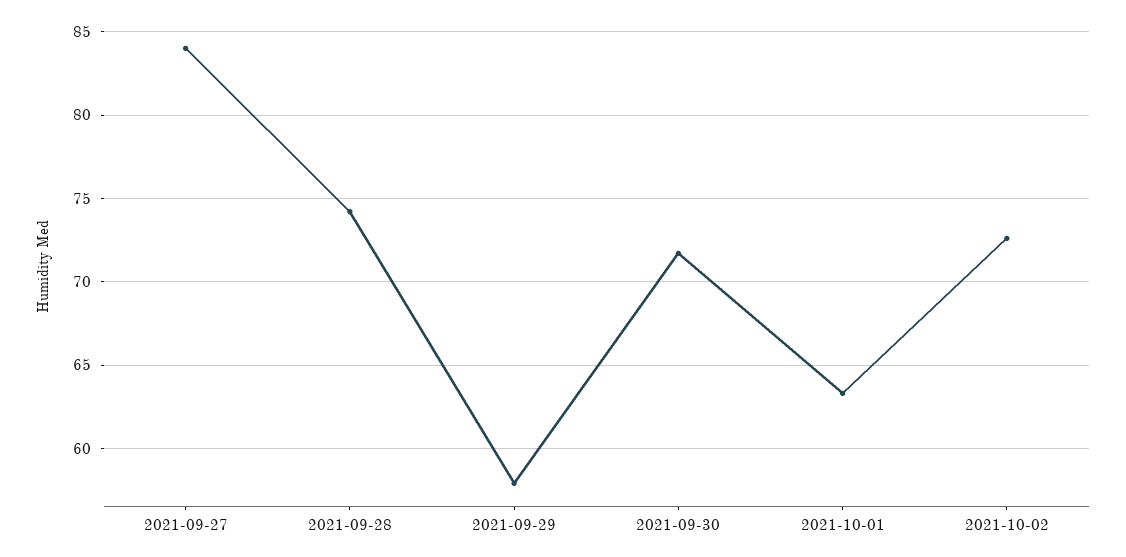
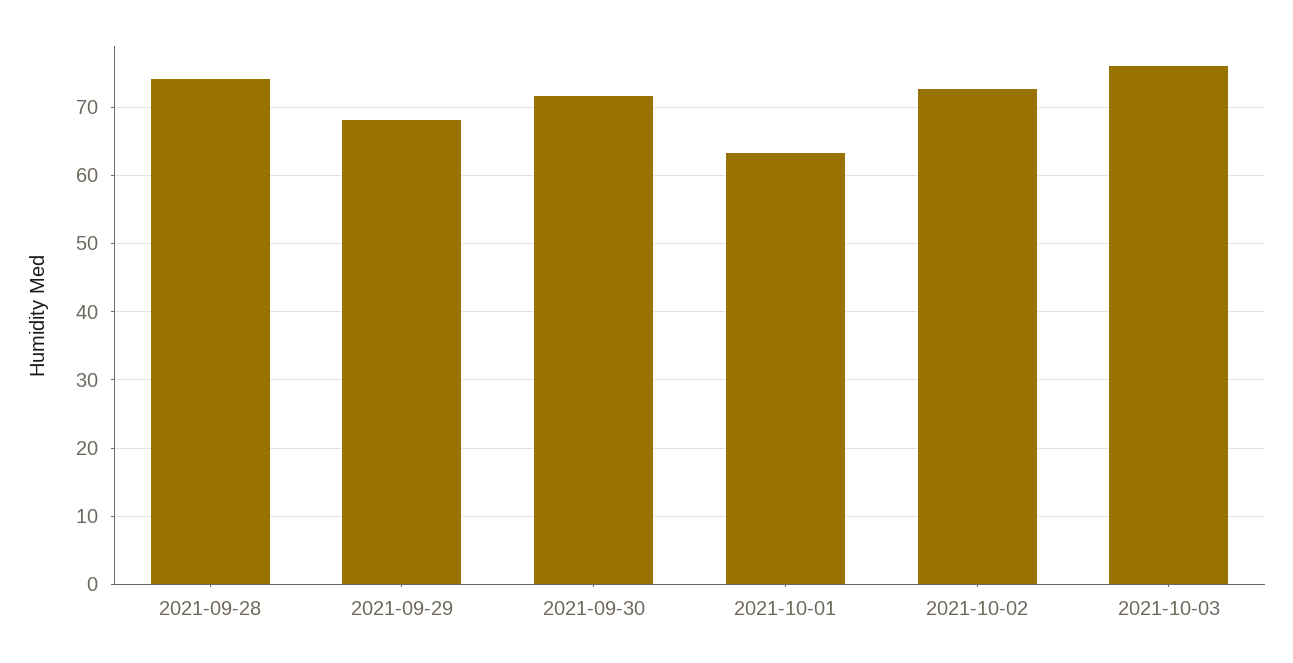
2021-09-27: 84 -> none
2021-09-29: 58 -> 68
2021-10-03: none -> 76

